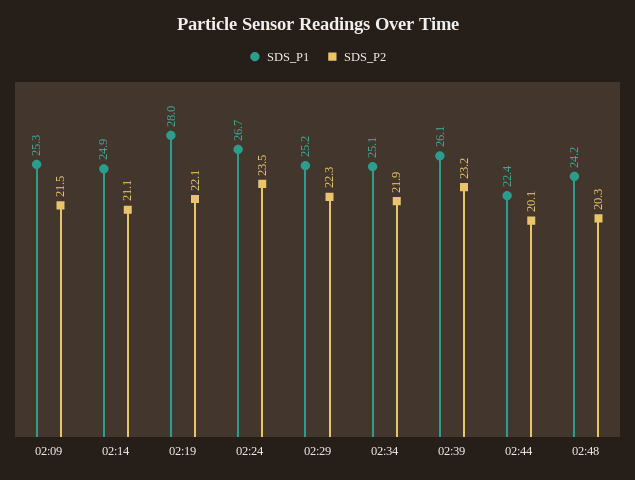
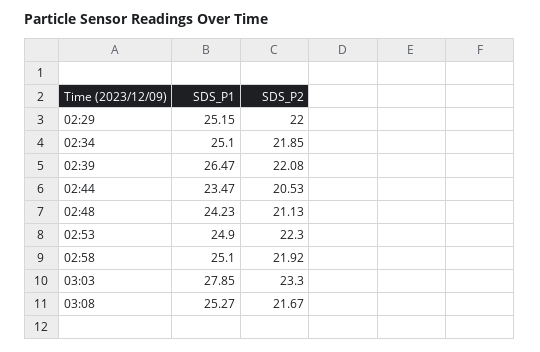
SDS_P1, 02:09: 25.3 -> none
SDS_P2, 02:09: 21.5 -> none
SDS_P1, 02:14: 24.9 -> none
SDS_P2, 02:14: 21.1 -> none
SDS_P1, 02:19: 28 -> none
SDS_P2, 02:19: 22.1 -> none
SDS_P1, 02:24: 26.7 -> none
SDS_P2, 02:24: 23.5 -> none
SDS_P2, 02:29: 22.3 -> 22
SDS_P1, 02:39: 26.1 -> 26.47
SDS_P2, 02:39: 23.2 -> 22.08
SDS_P1, 02:44: 22.4 -> 23.47
SDS_P2, 02:44: 20.1 -> 20.53
SDS_P2, 02:48: 20.3 -> 21.13
SDS_P1, 02:53: none -> 24.9
SDS_P2, 02:53: none -> 22.3
SDS_P1, 02:58: none -> 25.1
SDS_P2, 02:58: none -> 21.92
SDS_P1, 03:03: none -> 27.85
SDS_P2, 03:03: none -> 23.3
SDS_P1, 03:08: none -> 25.27
SDS_P2, 03:08: none -> 21.67

